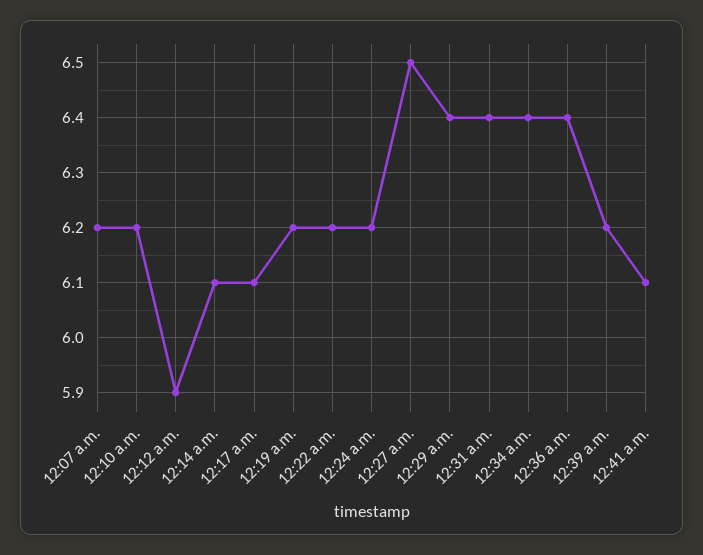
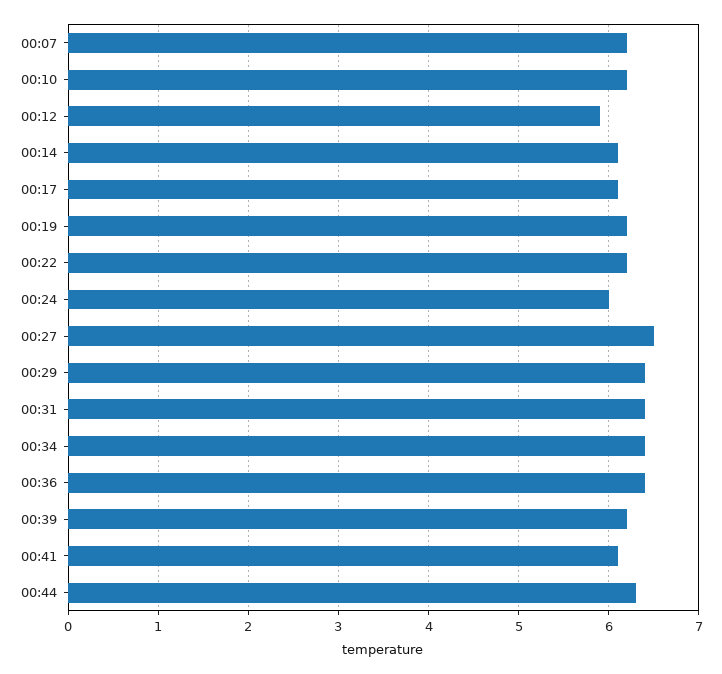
12:24 a.m.: 6.2 -> 6
00:44: none -> 6.3

